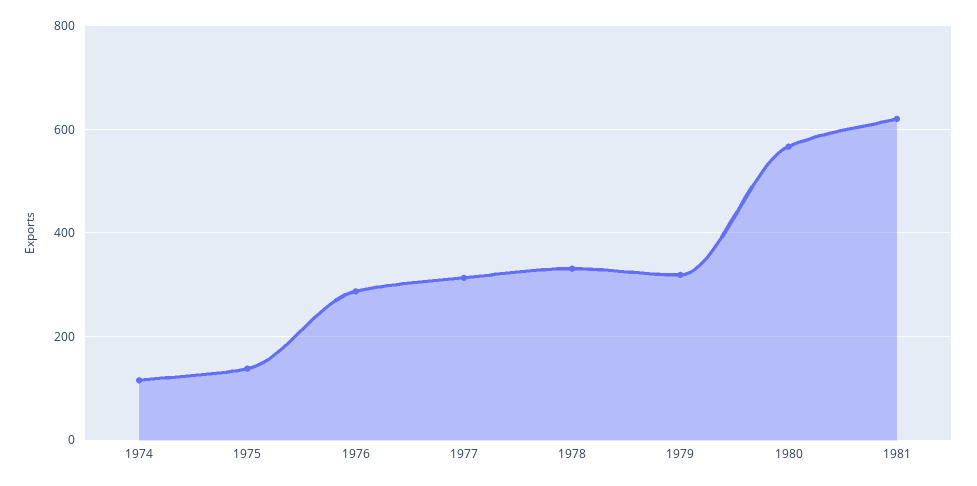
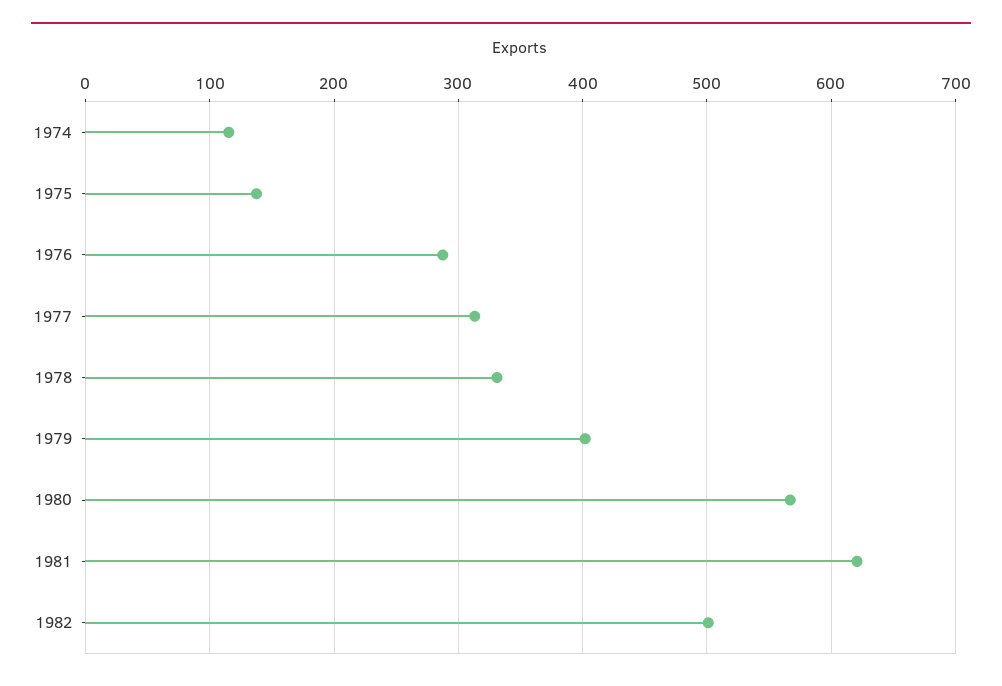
1979: 320 -> 400
1982: none -> 500

